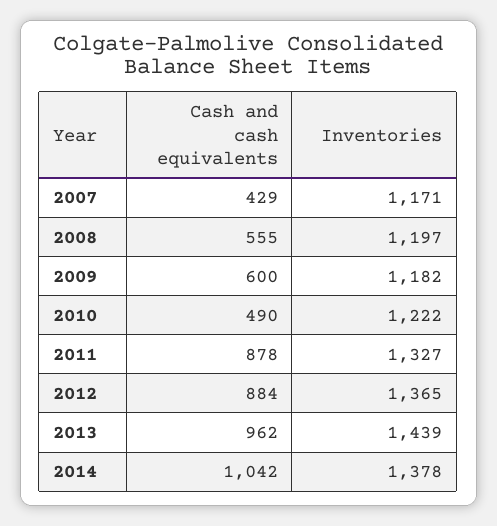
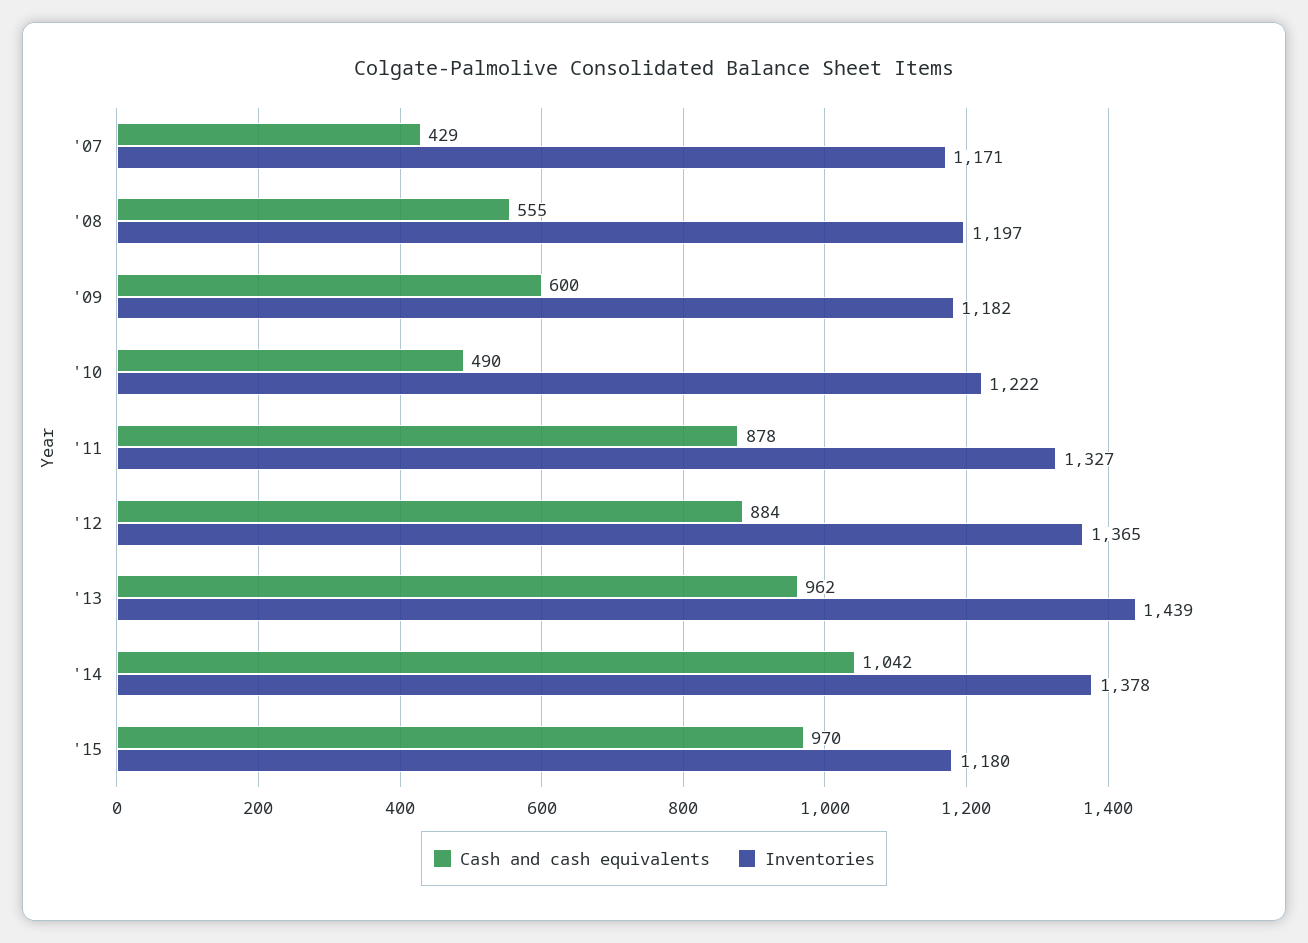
Cash and cash equivalents, '15: none -> 970
Inventories, '15: none -> 1180

